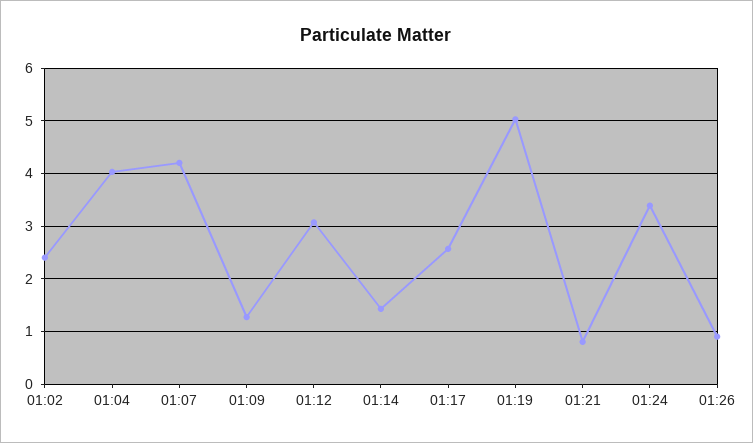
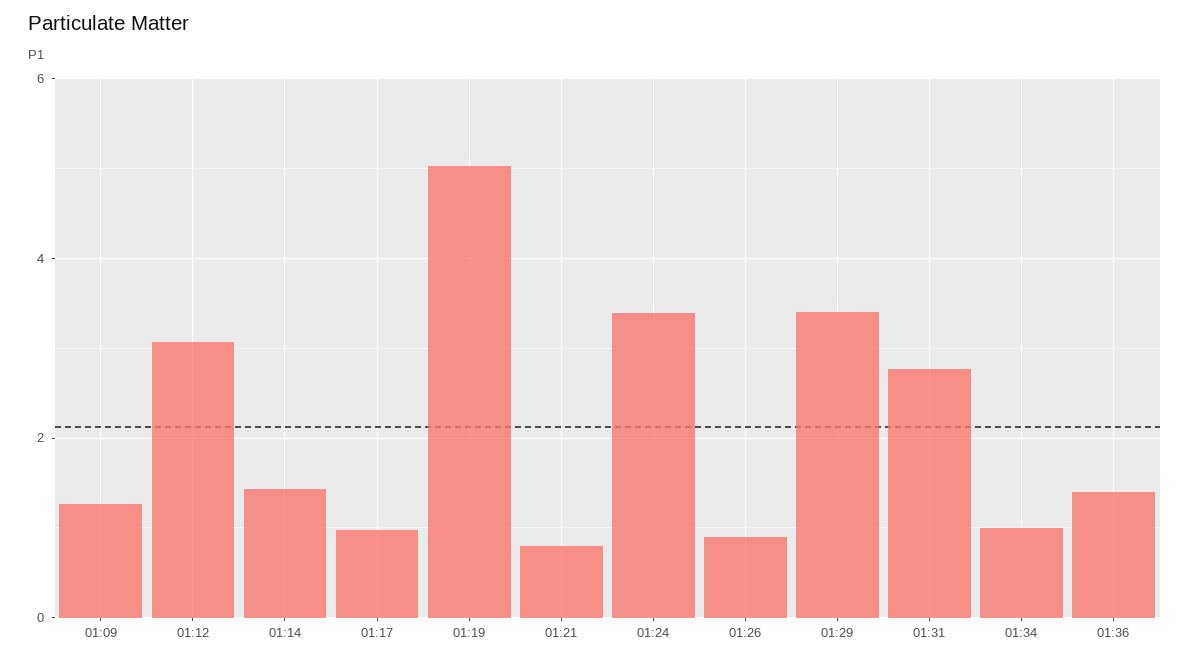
01:02: 2.4 -> none
01:04: 4 -> none
01:07: 4.2 -> none
01:17: 2.6 -> 1
01:29: none -> 3.4
01:31: none -> 2.8
01:34: none -> 1
01:36: none -> 1.4

